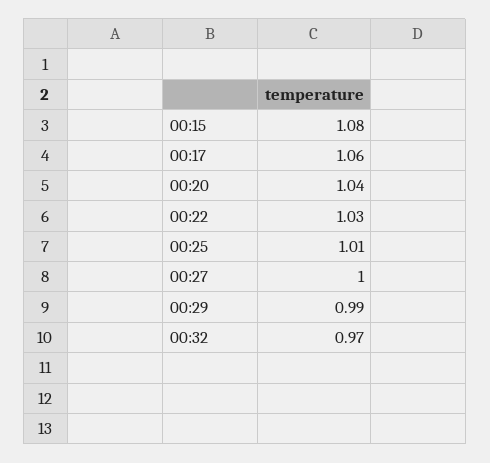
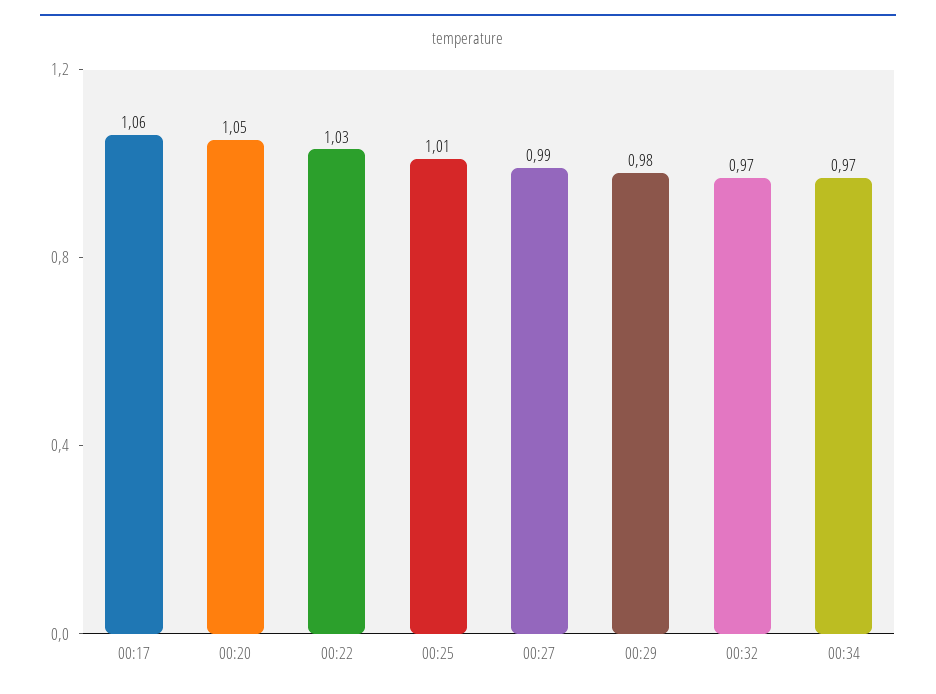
00:15: 1.08 -> none
00:20: 1.04 -> 1.05
00:27: 1 -> 0.99
00:29: 0.99 -> 0.98
00:34: none -> 0.97

